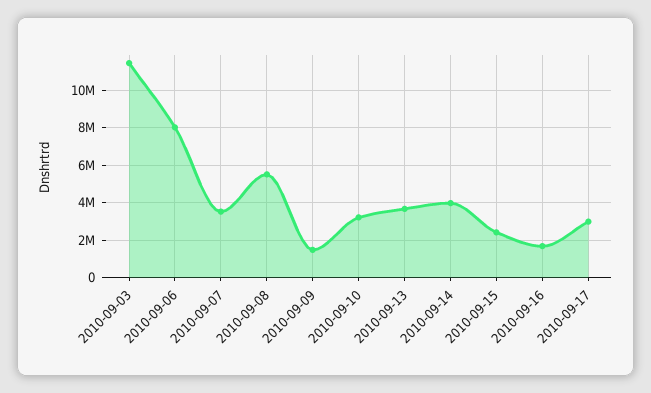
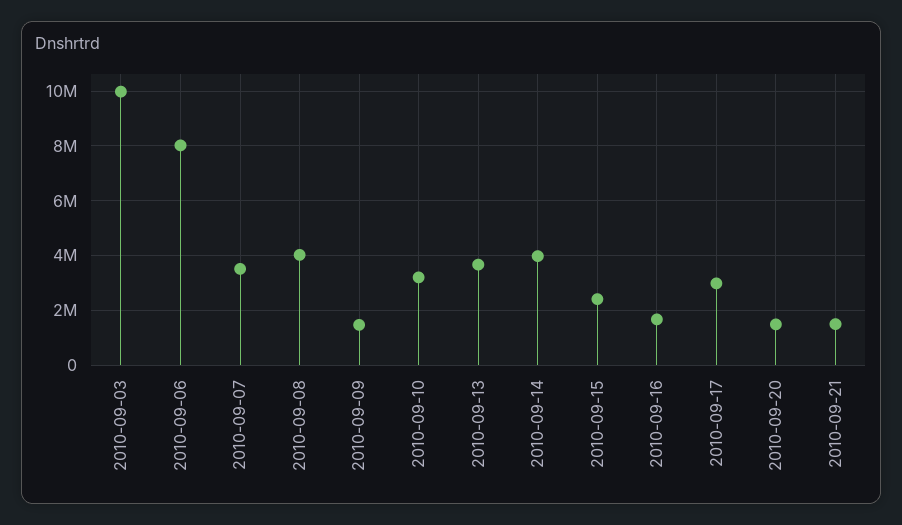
2010-09-03: 11500000 -> 10000000
2010-09-08: 5500000 -> 4000000
2010-09-20: none -> 1500000
2010-09-21: none -> 1500000

